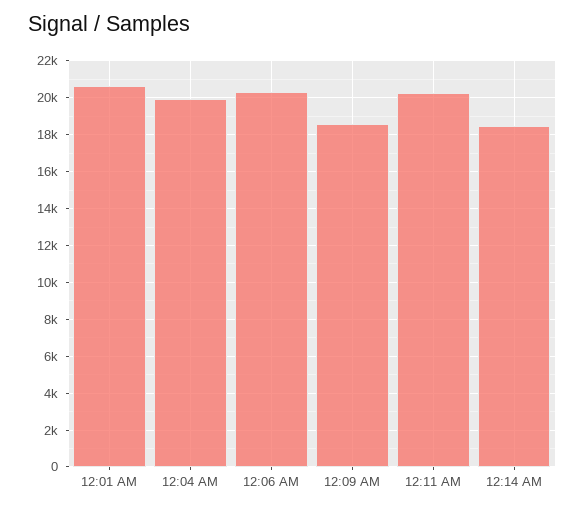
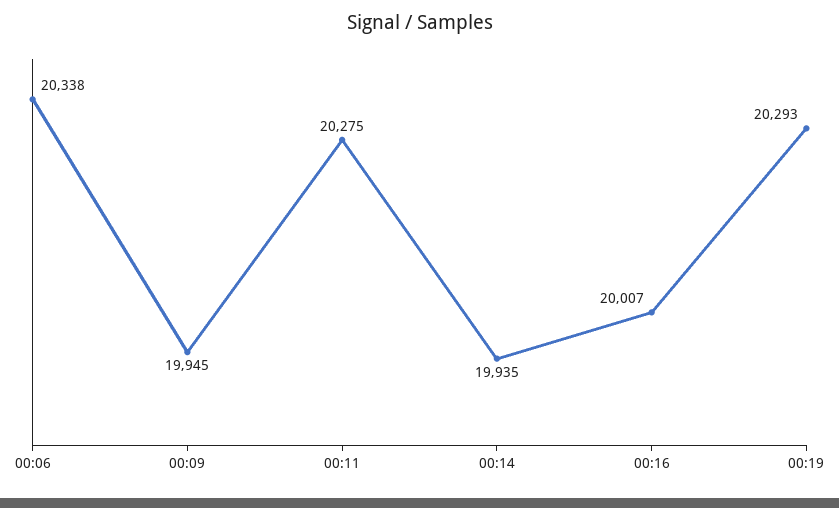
12:01 AM: 20500 -> none
12:04 AM: 20000 -> none
12:09 AM: 18500 -> 19945
12:14 AM: 18500 -> 19935
00:16: none -> 20007
00:19: none -> 20293

